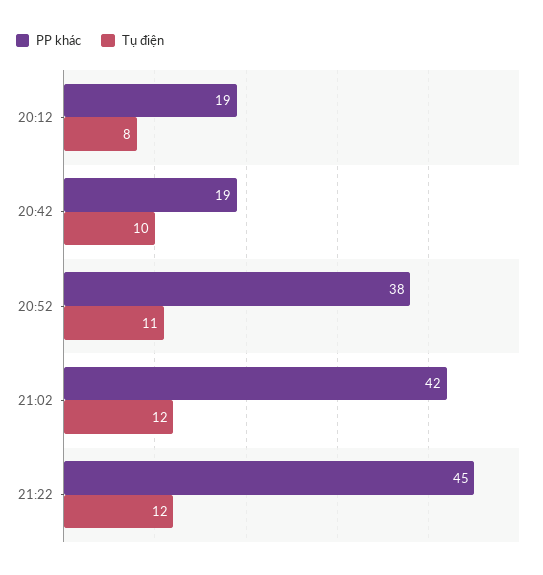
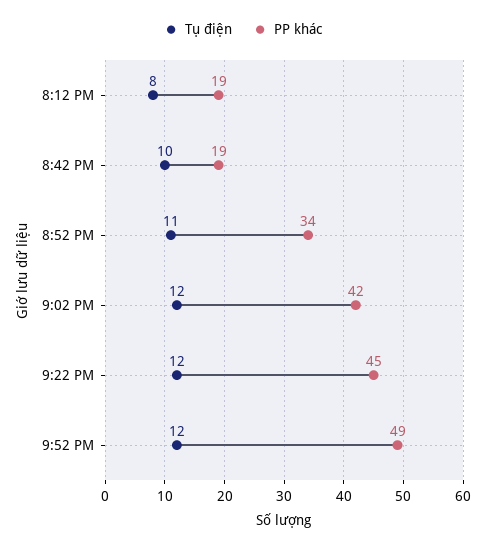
PP khác, 20:52: 38 -> 34
Tụ điện, 9:52 PM: none -> 12
PP khác, 9:52 PM: none -> 49

